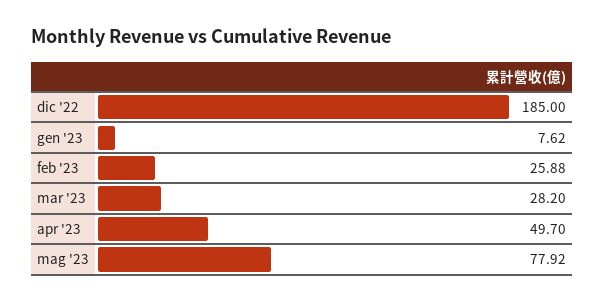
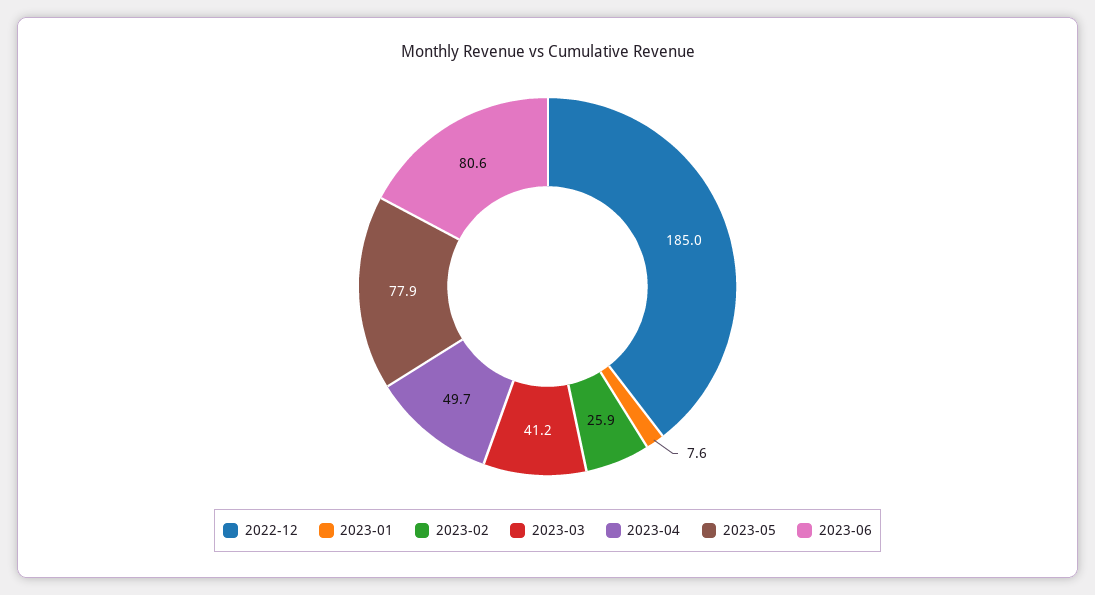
mar '23: 28.2 -> 41.2
2023-06: none -> 80.6

